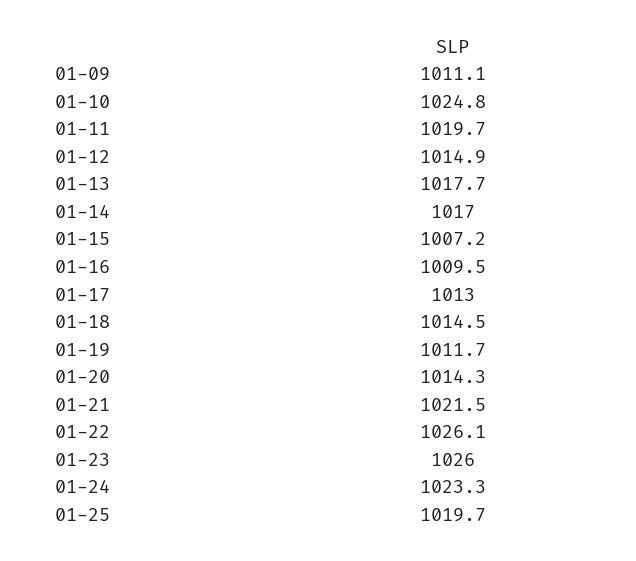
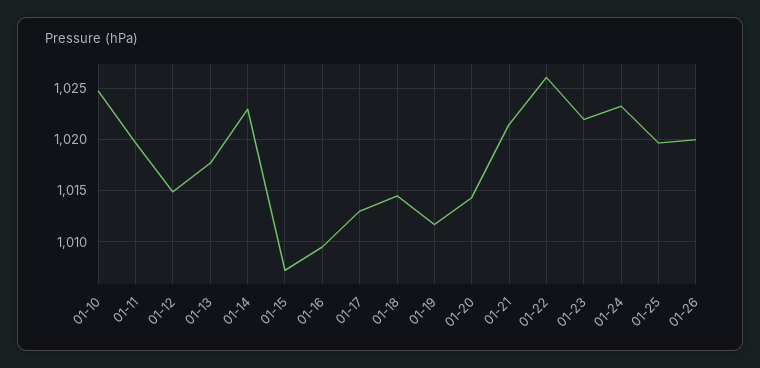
01-09: 1011.1 -> none
01-14: 1017 -> 1023
01-23: 1026 -> 1022
01-26: none -> 1020

